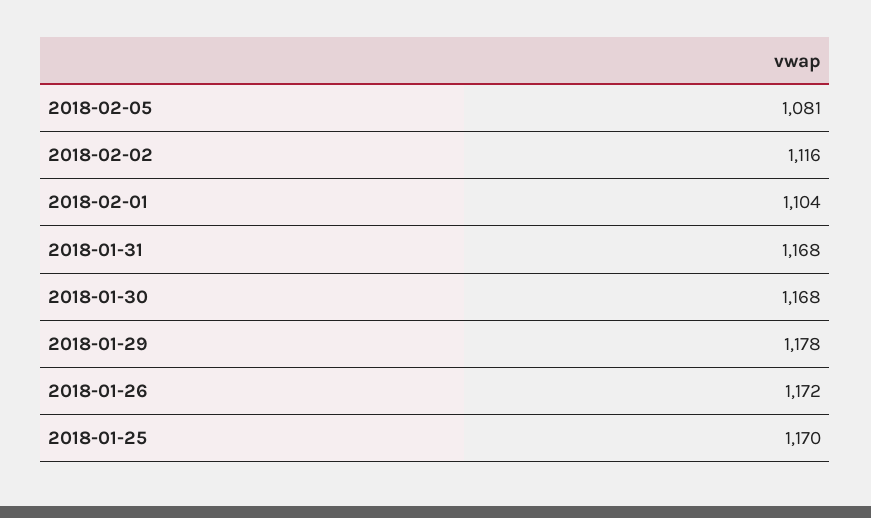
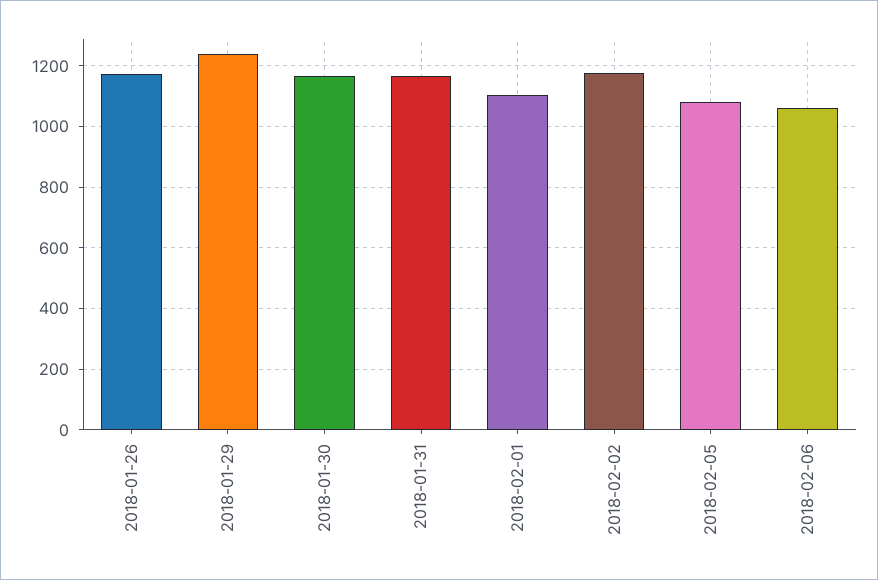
2018-02-02: 1116 -> 1180
2018-01-29: 1178 -> 1240
2018-01-25: 1170 -> none
2018-02-06: none -> 1060

